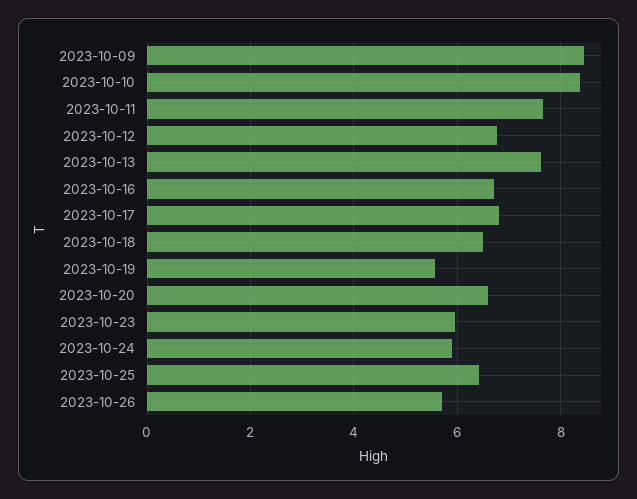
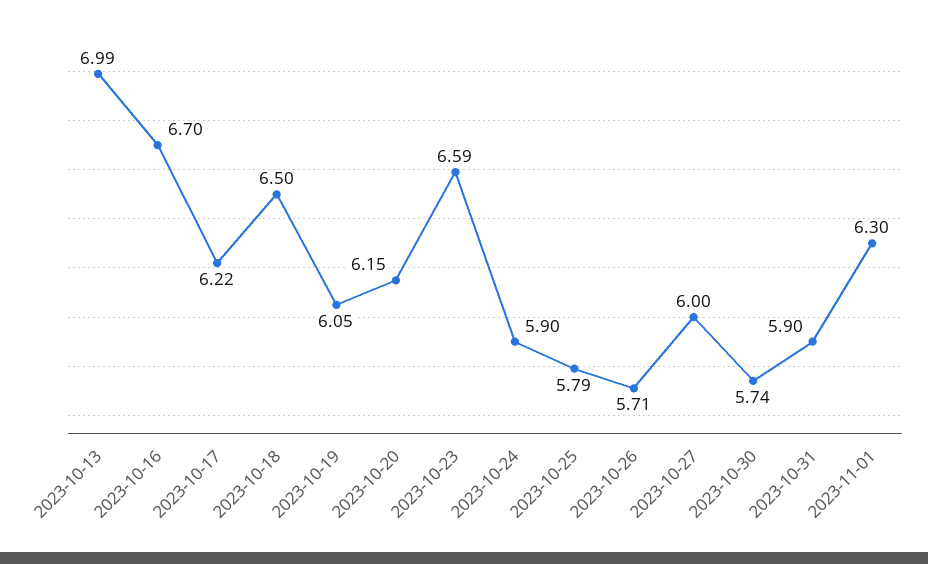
2023-10-09: 8.4 -> none
2023-10-10: 8.4 -> none
2023-10-11: 7.6 -> none
2023-10-12: 6.8 -> none
2023-10-13: 7.6 -> 6.99
2023-10-17: 6.8 -> 6.22
2023-10-19: 5.6 -> 6.05
2023-10-20: 6.6 -> 6.15
2023-10-23: 6 -> 6.59
2023-10-25: 6.4 -> 5.79
2023-10-27: none -> 6
2023-10-30: none -> 5.74
2023-10-31: none -> 5.9
2023-11-01: none -> 6.3

